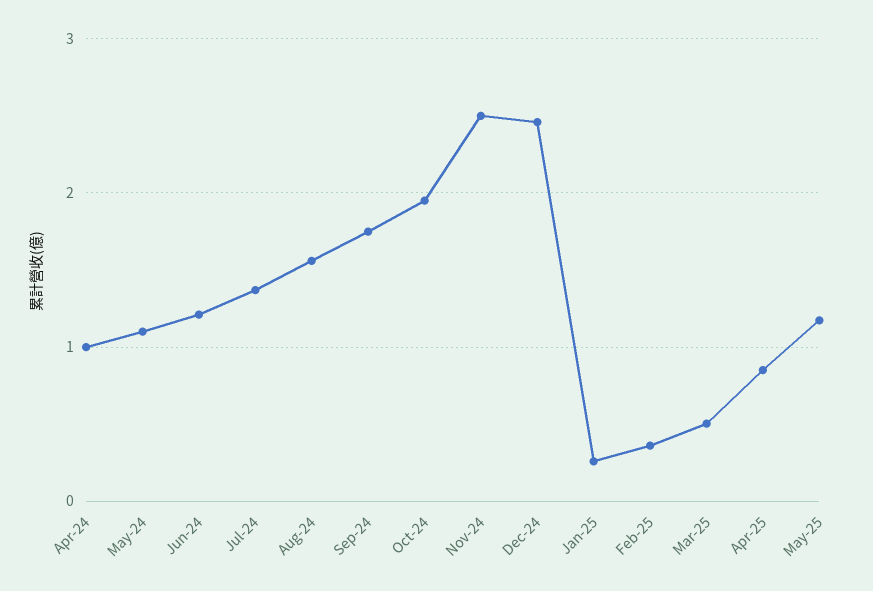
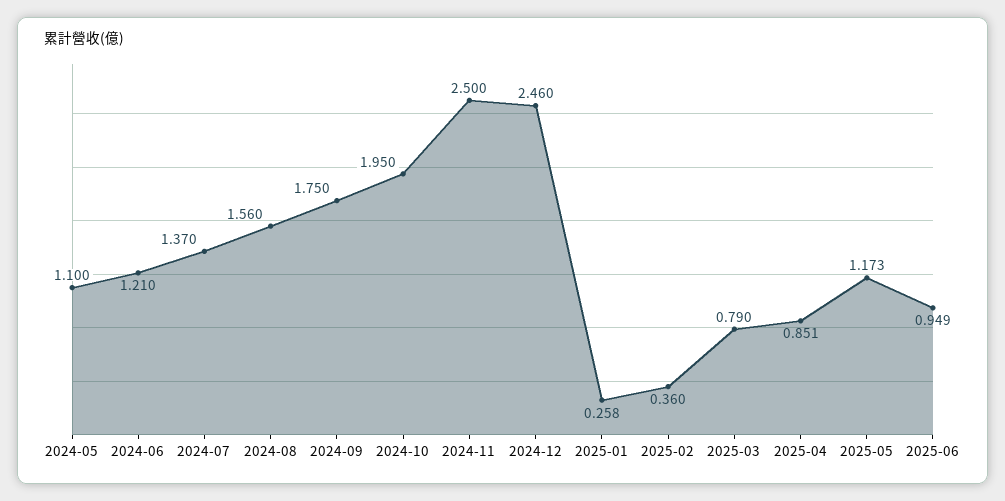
Apr-24: 1 -> none
Mar-25: 0.5 -> 0.79
2025-06: none -> 0.949

